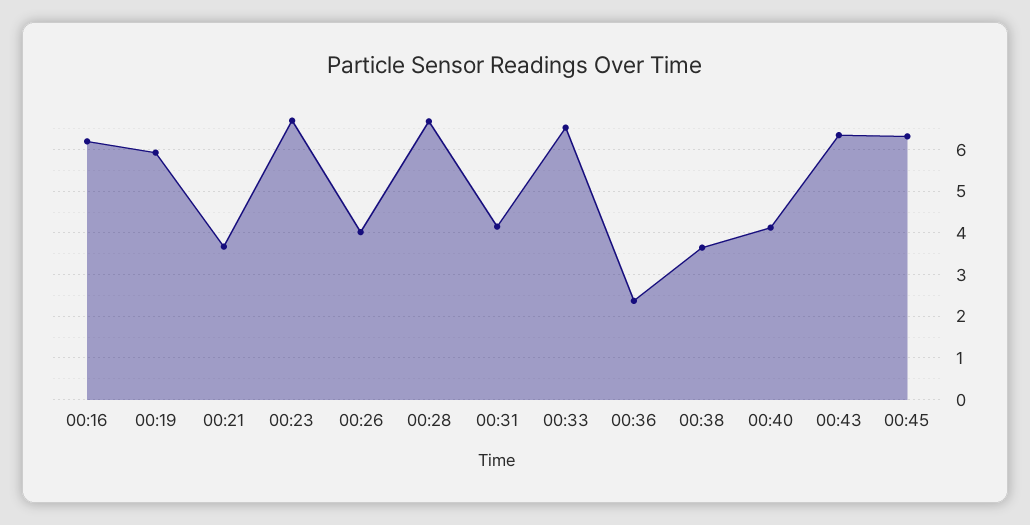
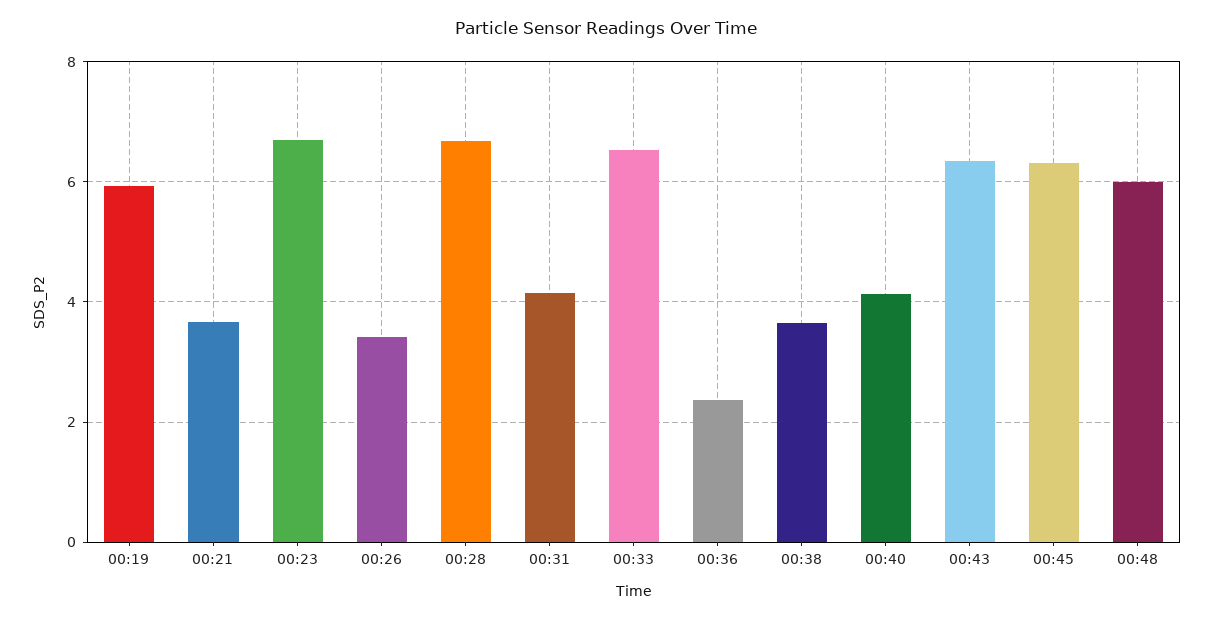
00:16: 6.2 -> none
00:26: 4 -> 3.4
00:48: none -> 6

